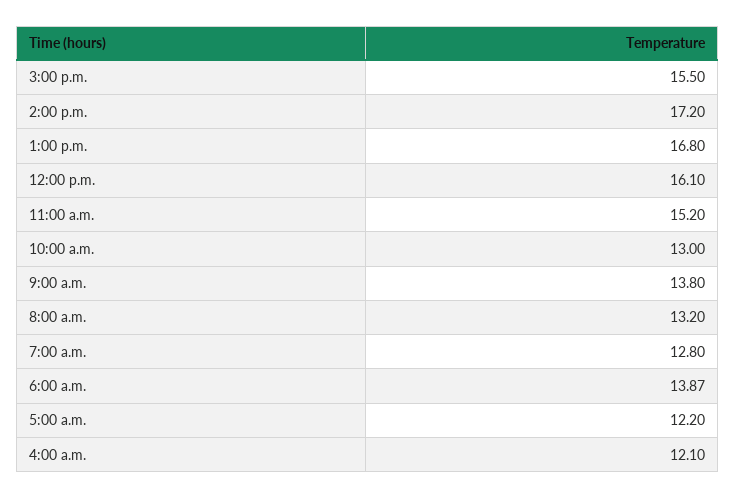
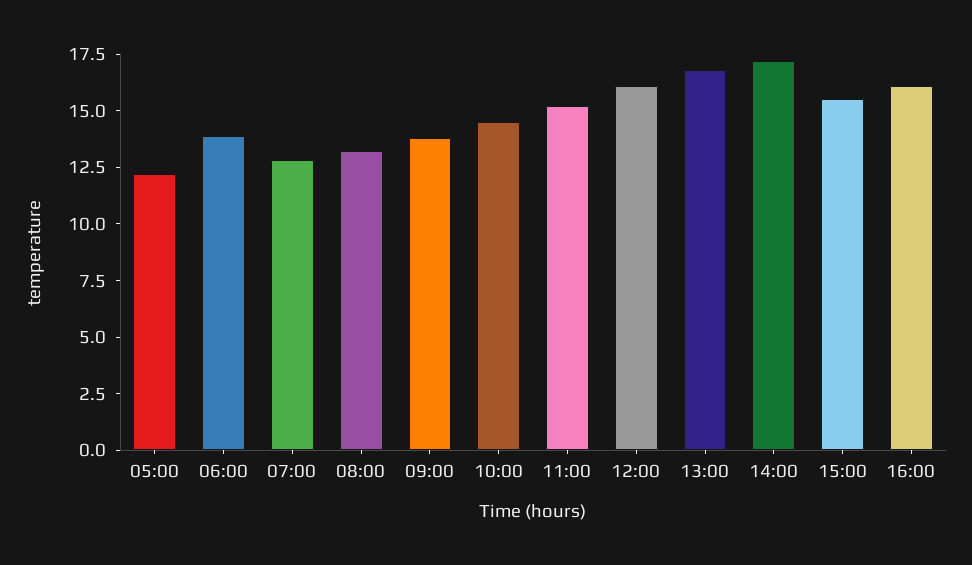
10:00 a.m.: 13 -> 14.5
4:00 a.m.: 12.1 -> none
16:00: none -> 16

